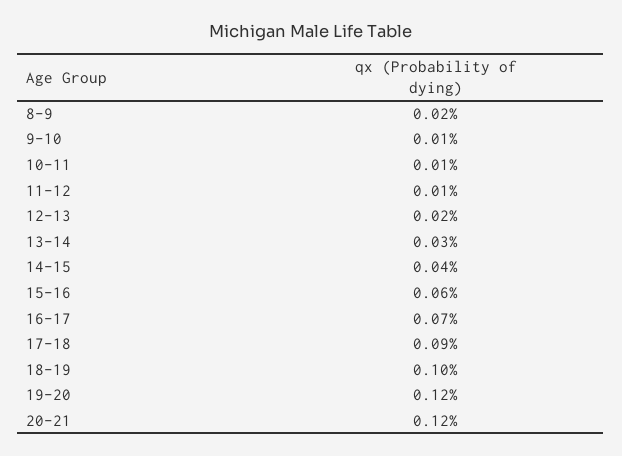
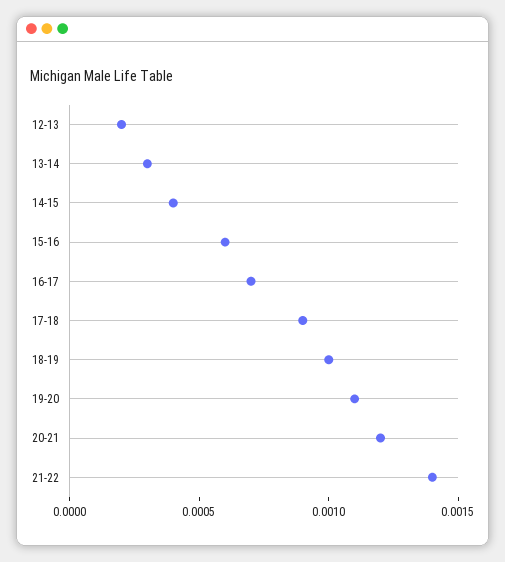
8-9: 0.0002 -> none
9-10: 0.0001 -> none
10-11: 0.0001 -> none
11-12: 0.0001 -> none
19-20: 0.0012 -> 0.0011
21-22: none -> 0.0014

